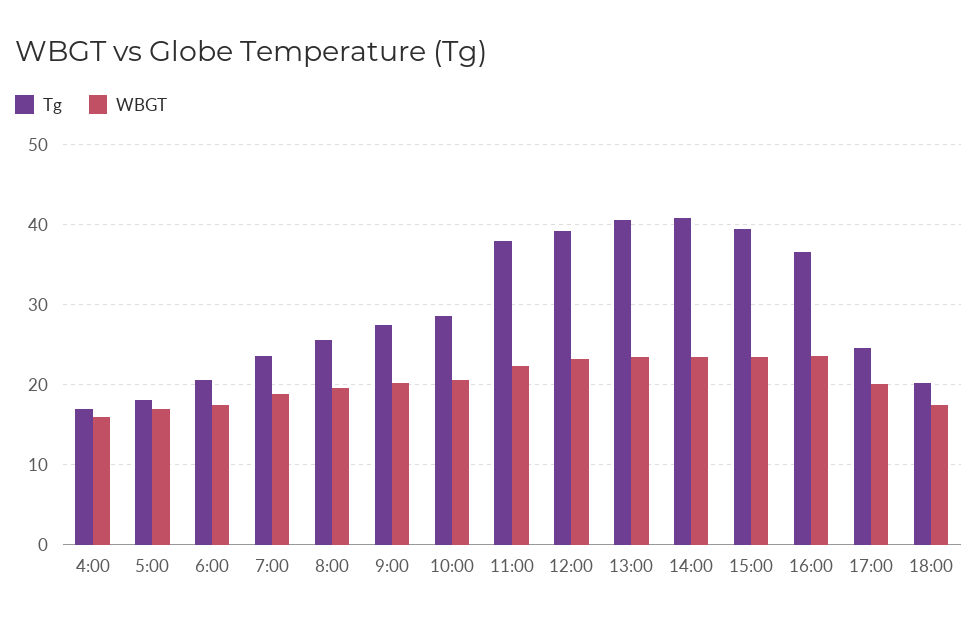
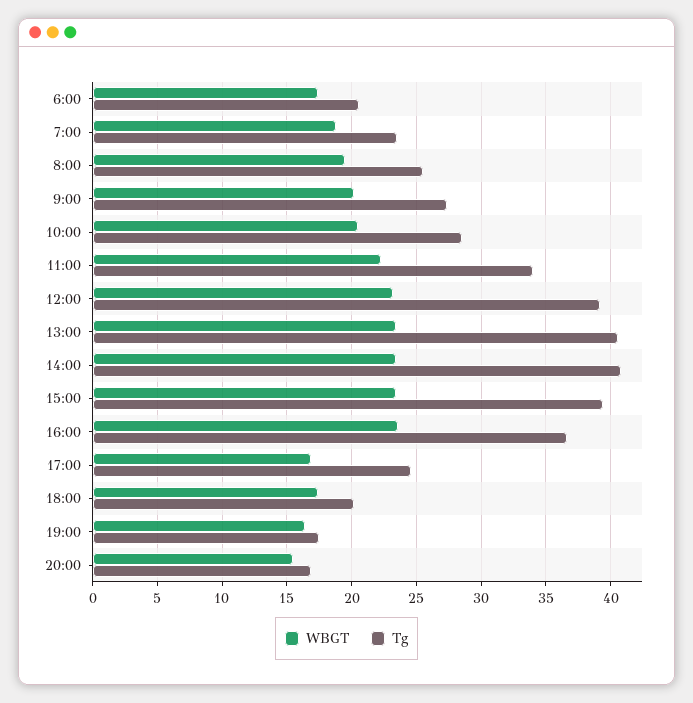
Tg, 4:00: 17 -> none
WBGT, 4:00: 16 -> none
Tg, 5:00: 18 -> none
WBGT, 5:00: 17 -> none
Tg, 11:00: 38 -> 34
WBGT, 17:00: 20 -> 17
WBGT, 19:00: none -> 16.5
Tg, 19:00: none -> 17.5
WBGT, 20:00: none -> 15.5
Tg, 20:00: none -> 17

